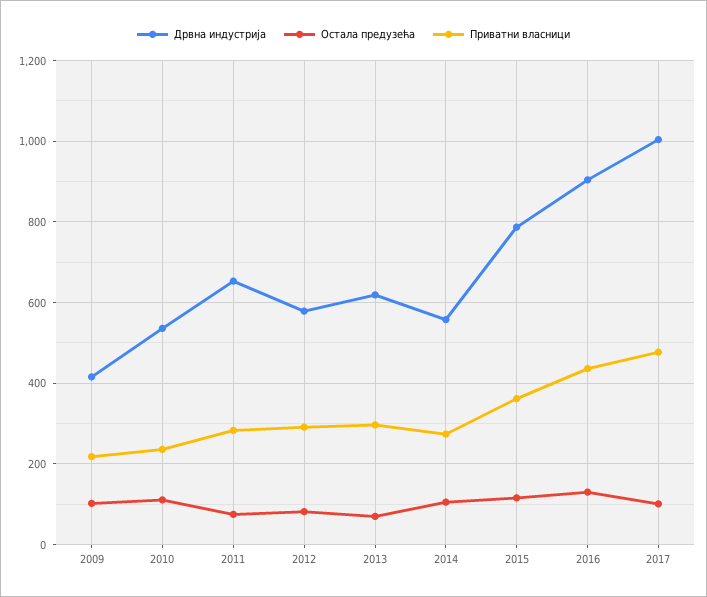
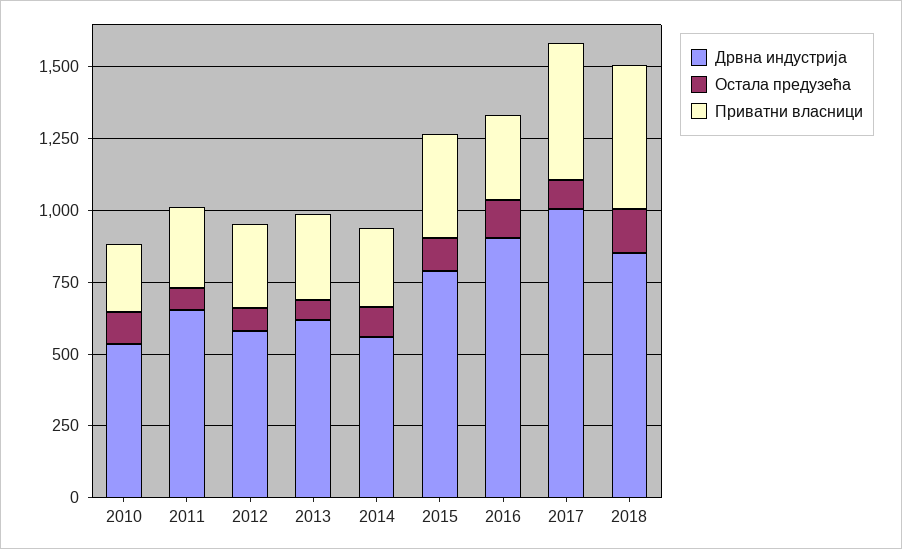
Дрвна индустрија, 2009: 420 -> none
Остала предузећа, 2009: 100 -> none
Приватни власници, 2009: 220 -> none
Приватни власници, 2016: 440 -> 300
Дрвна индустрија, 2018: none -> 850
Остала предузећа, 2018: none -> 150
Приватни власници, 2018: none -> 500

